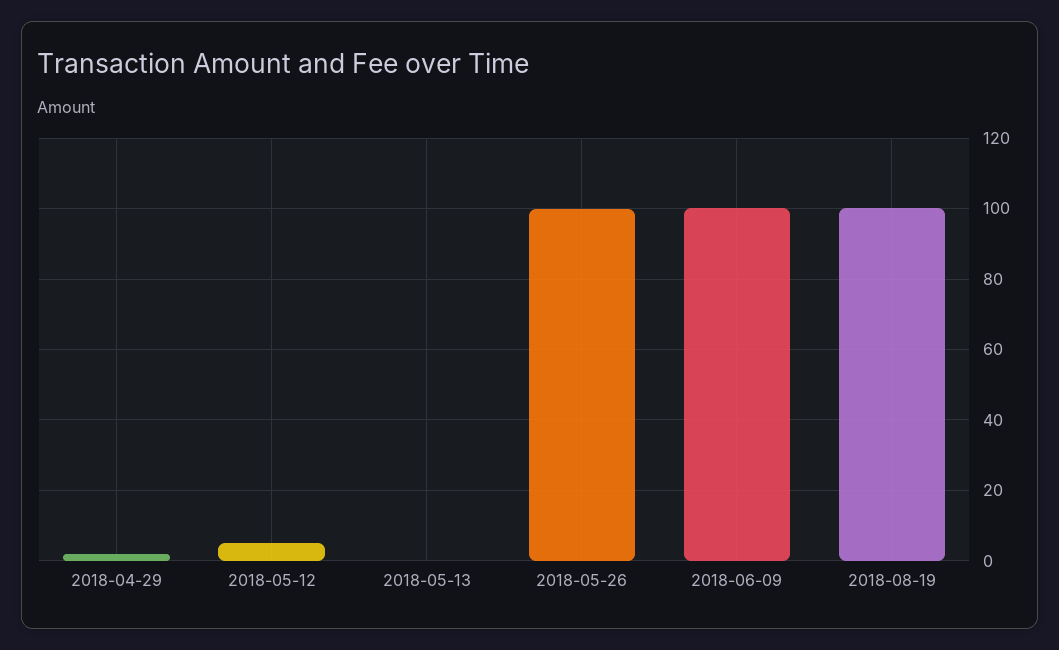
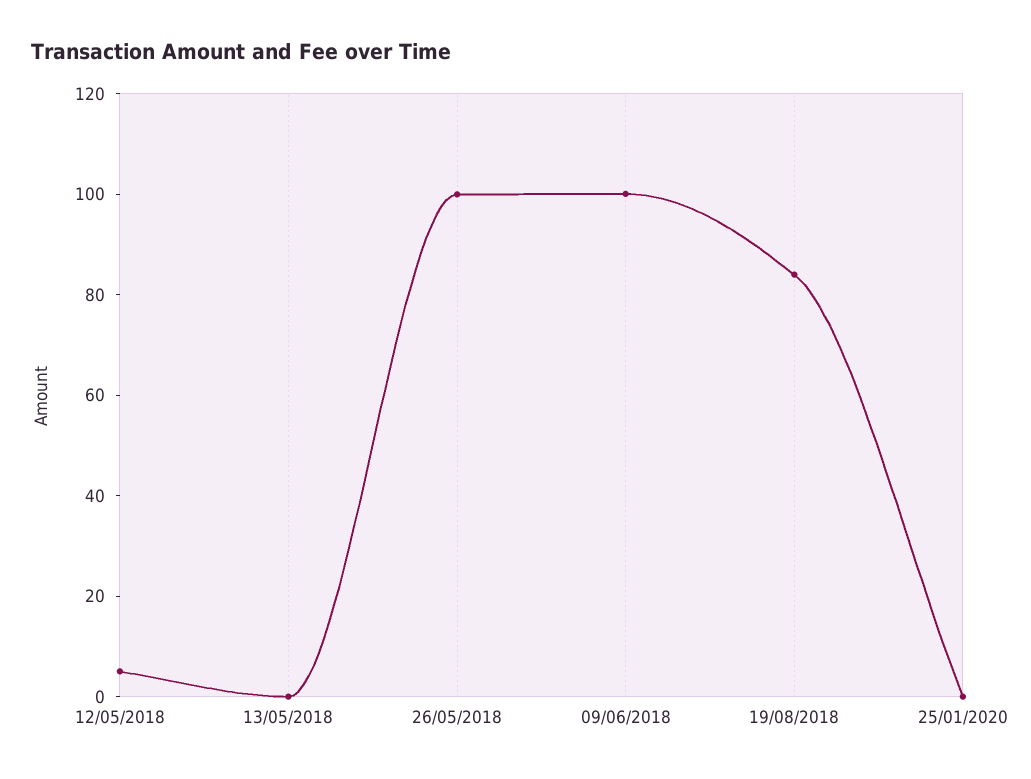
2018-04-29: 2 -> none
2018-08-19: 100 -> 85
25/01/2020: none -> 0

